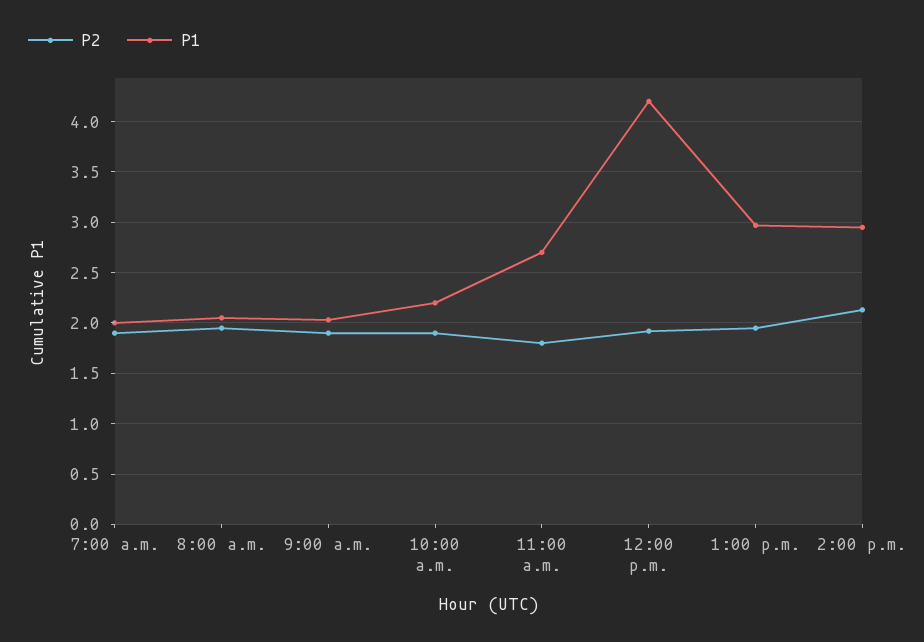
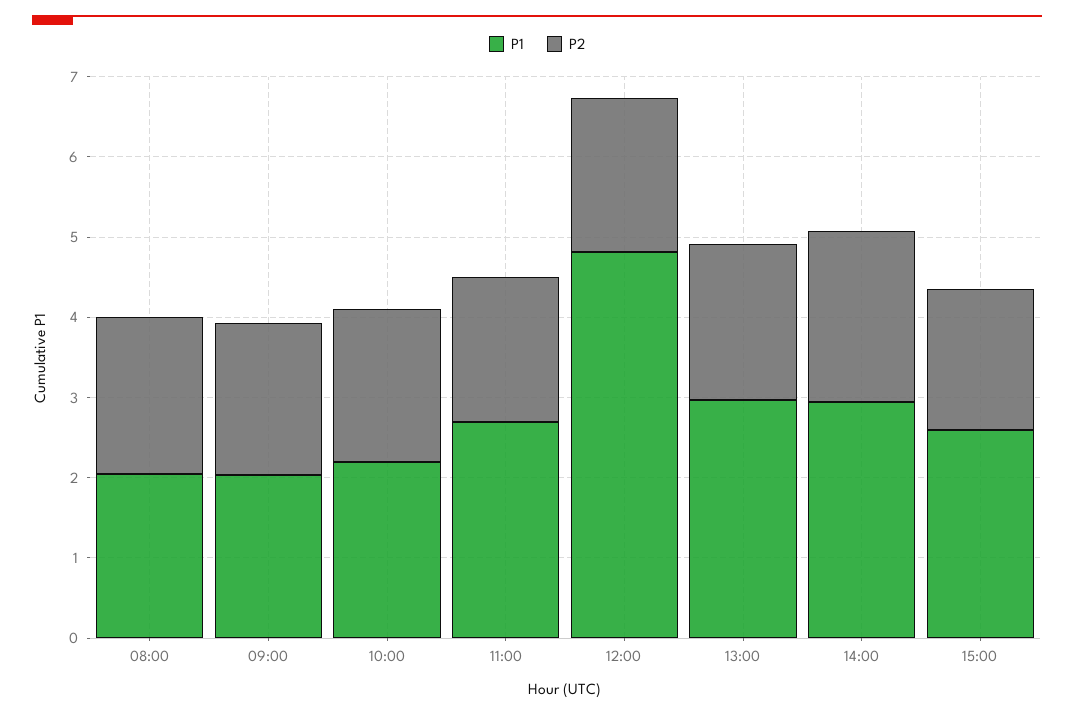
P2, 7:00 a.m.: 1.9 -> none
P1, 7:00 a.m.: 2 -> none
P1, 12:00 p.m.: 4.2 -> 4.8
P1, 15:00: none -> 2.6
P2, 15:00: none -> 1.8

